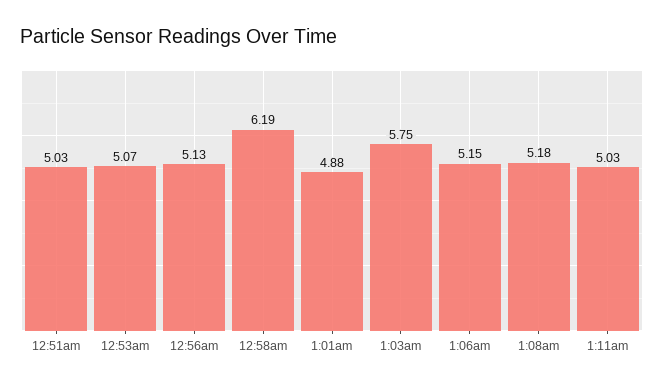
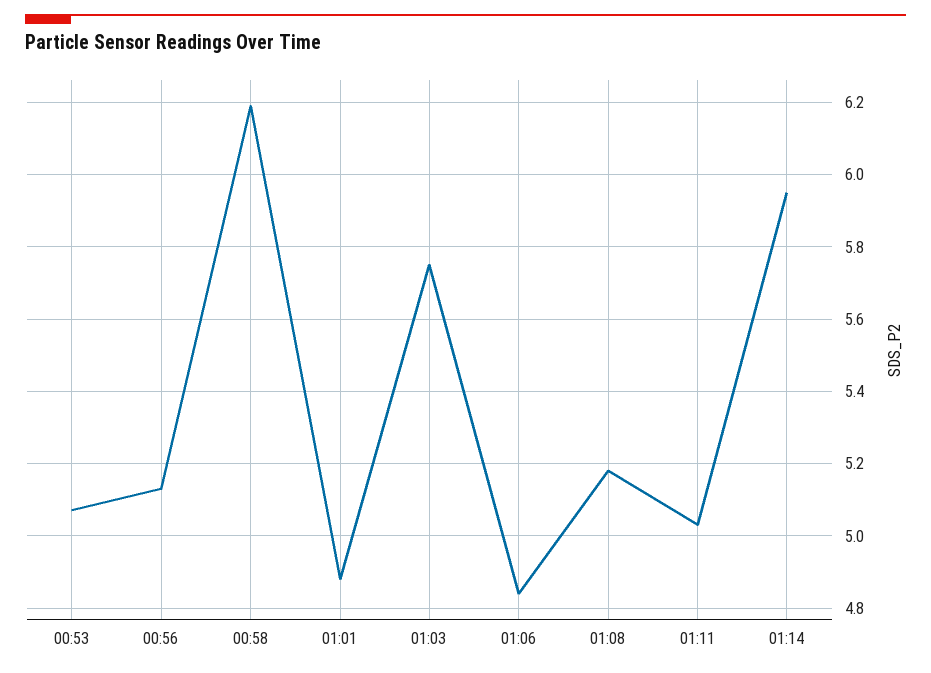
12:51am: 5.03 -> none
1:06am: 5.15 -> 4.85
01:14: none -> 5.95

